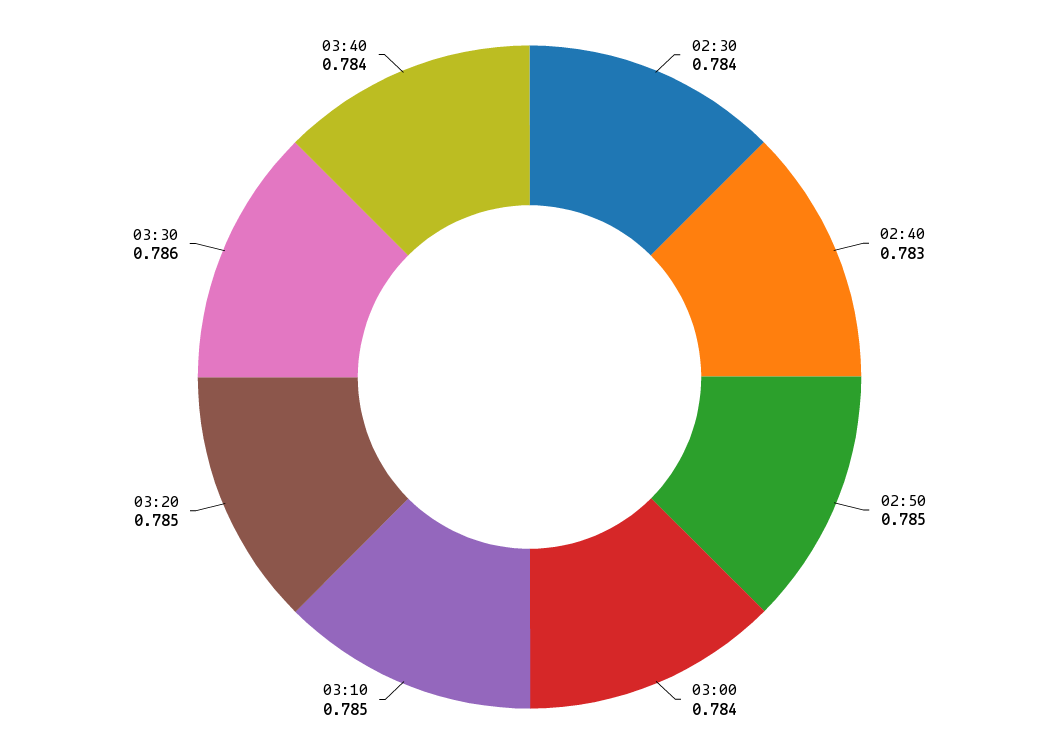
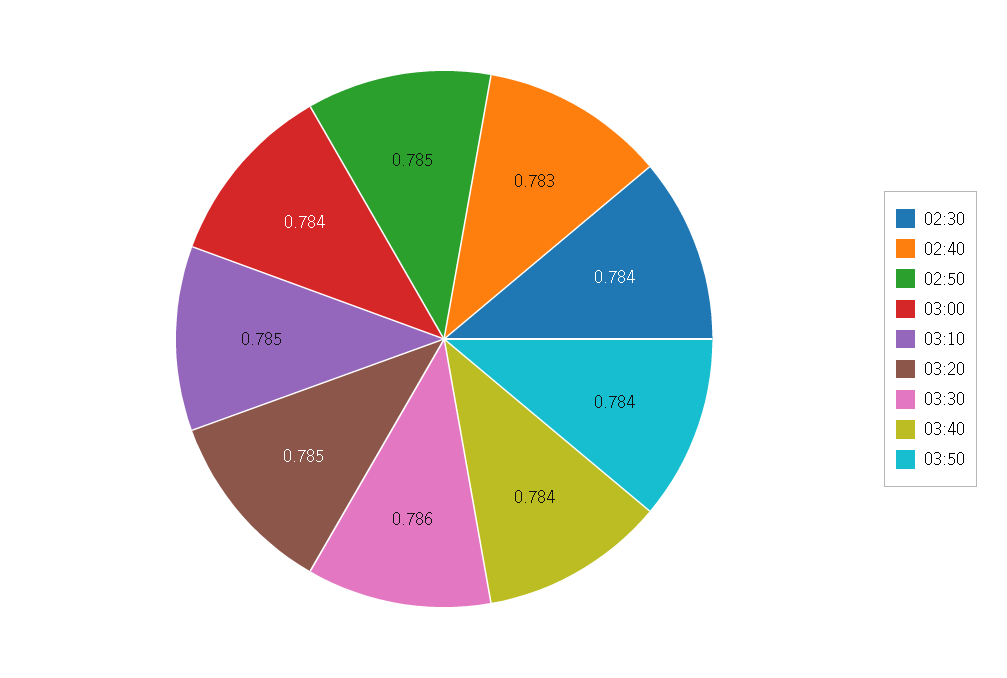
03:50: none -> 0.784

